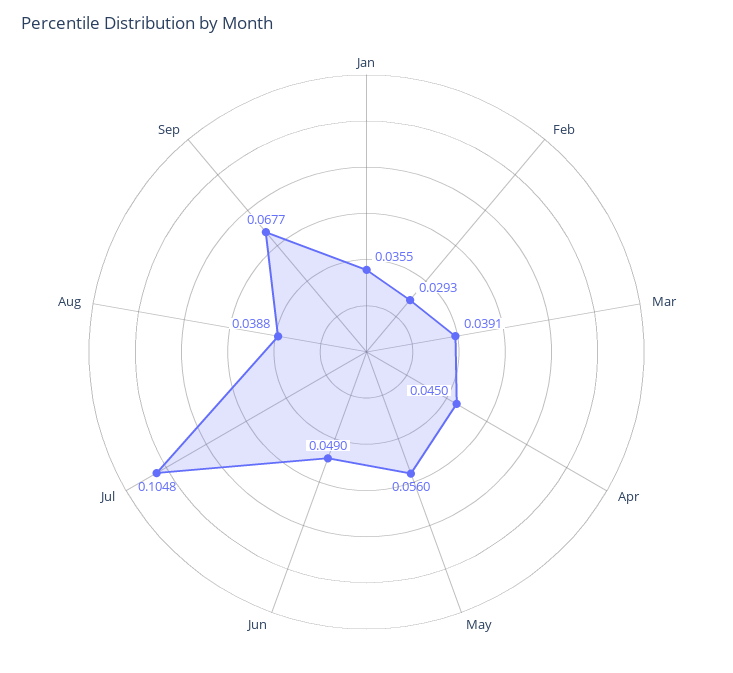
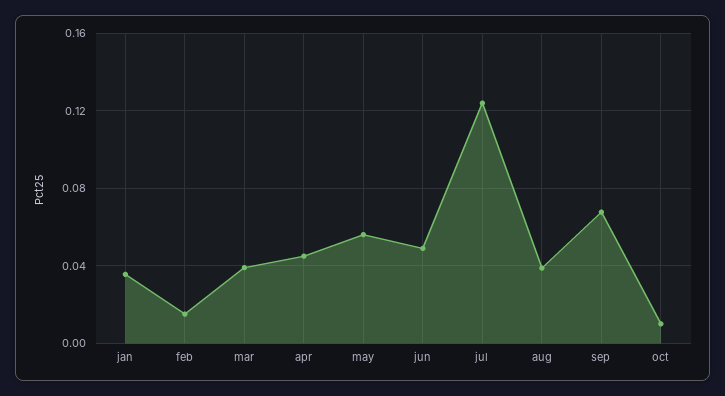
Feb: 0.0293 -> 0.015
Jul: 0.1048 -> 0.125
oct: none -> 0.01

